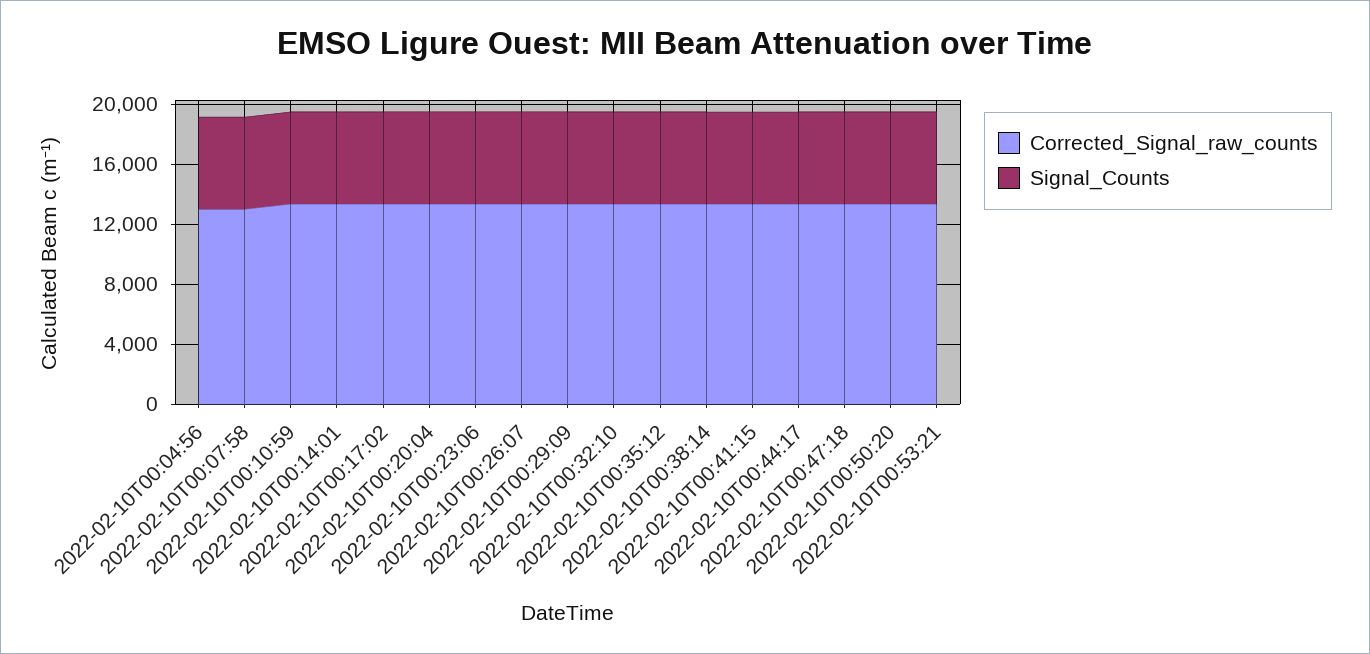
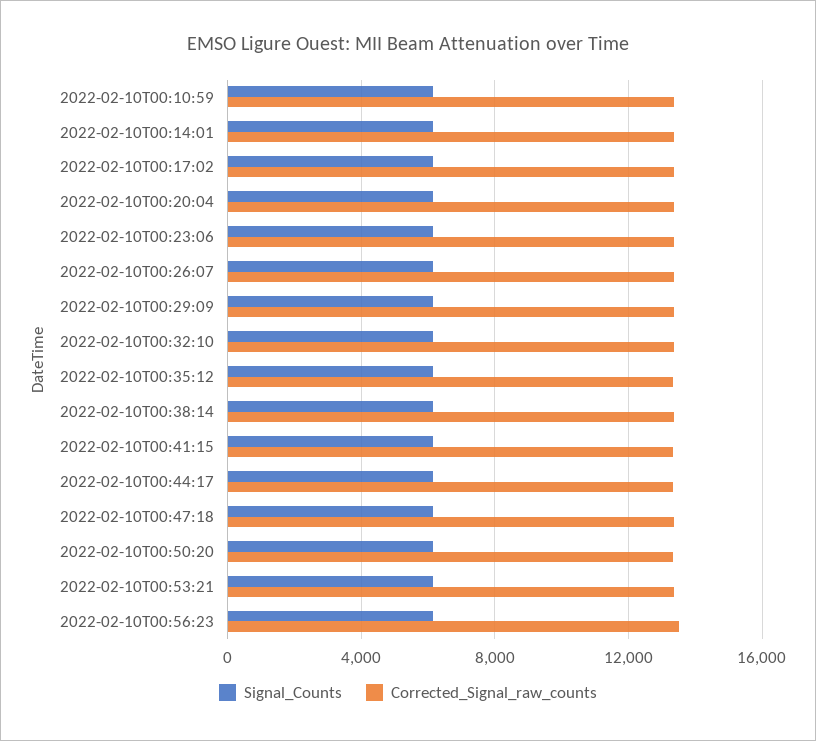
Corrected_Signal_raw_counts, 2022-02-10T00:04:56: 13000 -> none
Signal_Counts, 2022-02-10T00:04:56: 6000 -> none
Corrected_Signal_raw_counts, 2022-02-10T00:07:58: 13000 -> none
Signal_Counts, 2022-02-10T00:07:58: 6000 -> none
Signal_Counts, 2022-02-10T00:56:23: none -> 6000
Corrected_Signal_raw_counts, 2022-02-10T00:56:23: none -> 13500

